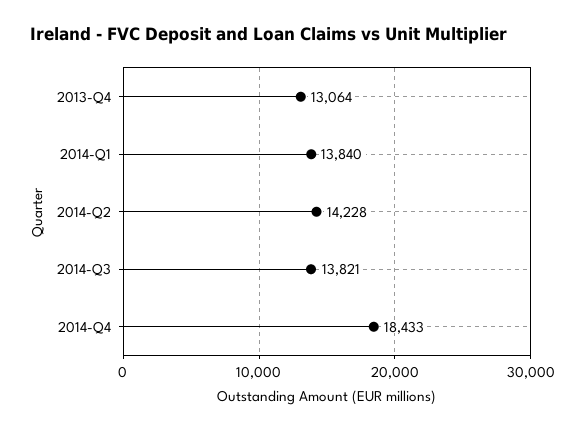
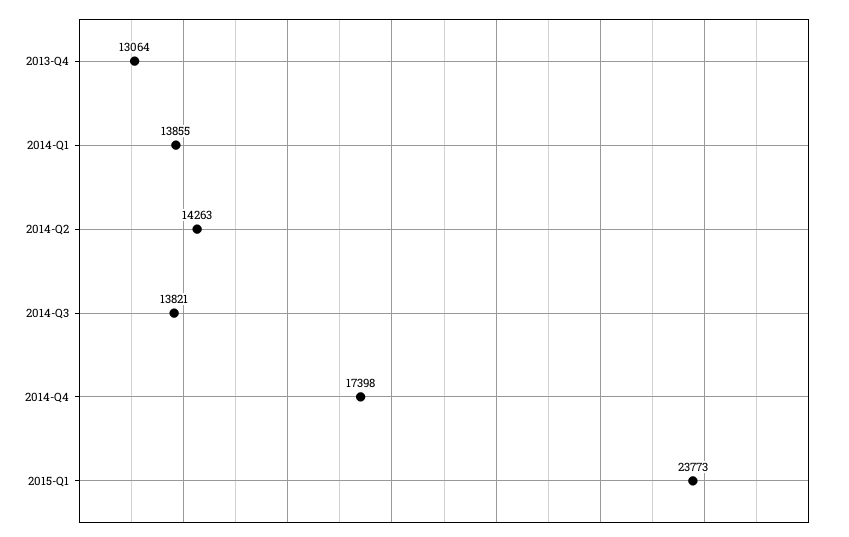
2014-Q1: 13840 -> 13855
2014-Q2: 14228 -> 14263
2014-Q4: 18433 -> 17398
2015-Q1: none -> 23773

